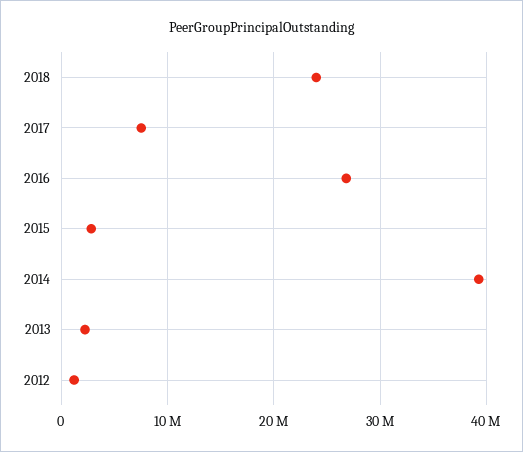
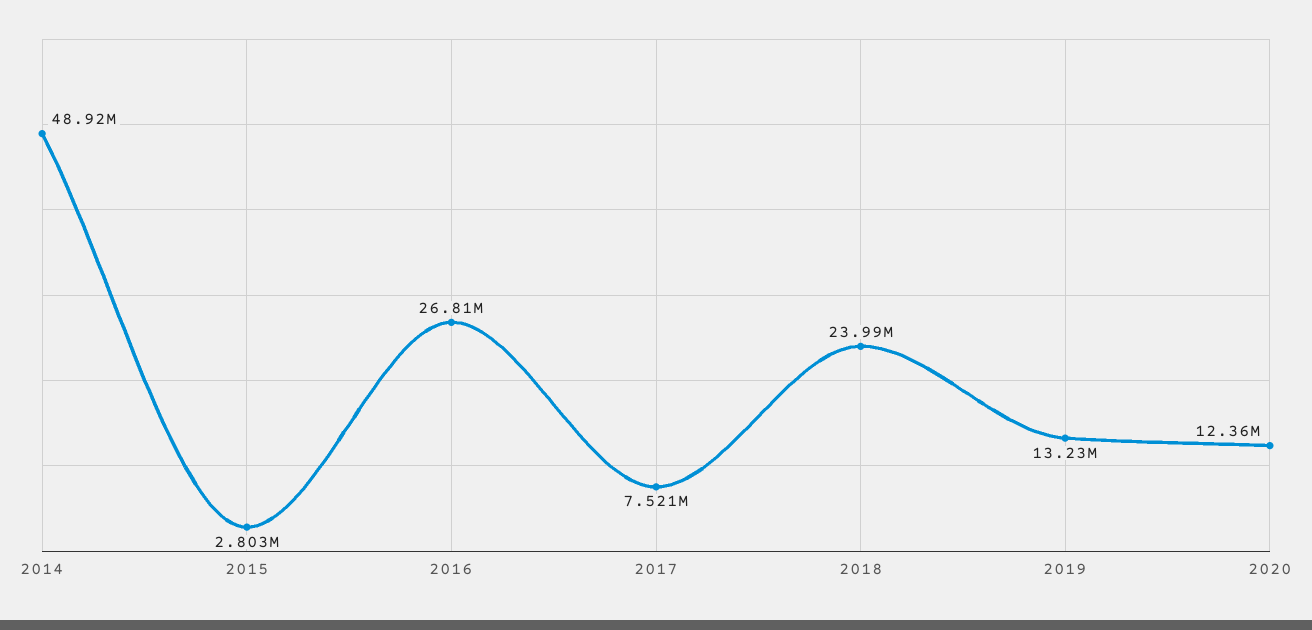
2014: 39000000 -> 48920000
2013: 2000000 -> none
2012: 1000000 -> none
2019: none -> 13230000
2020: none -> 12360000

